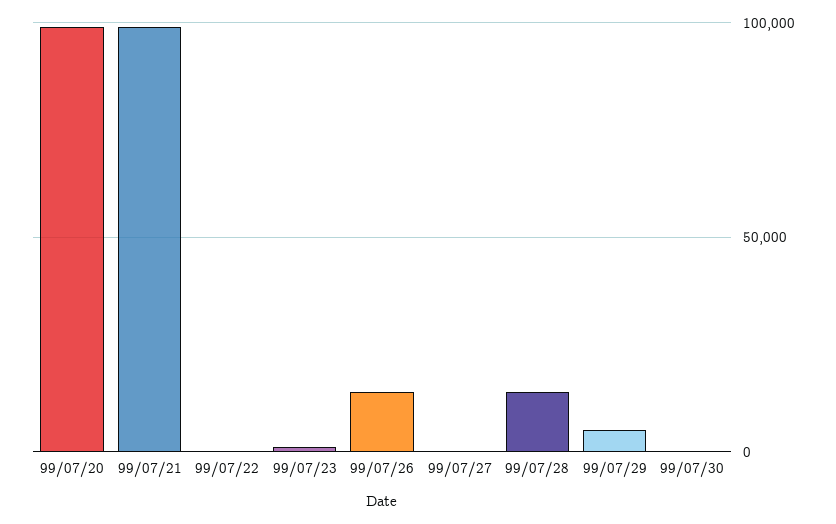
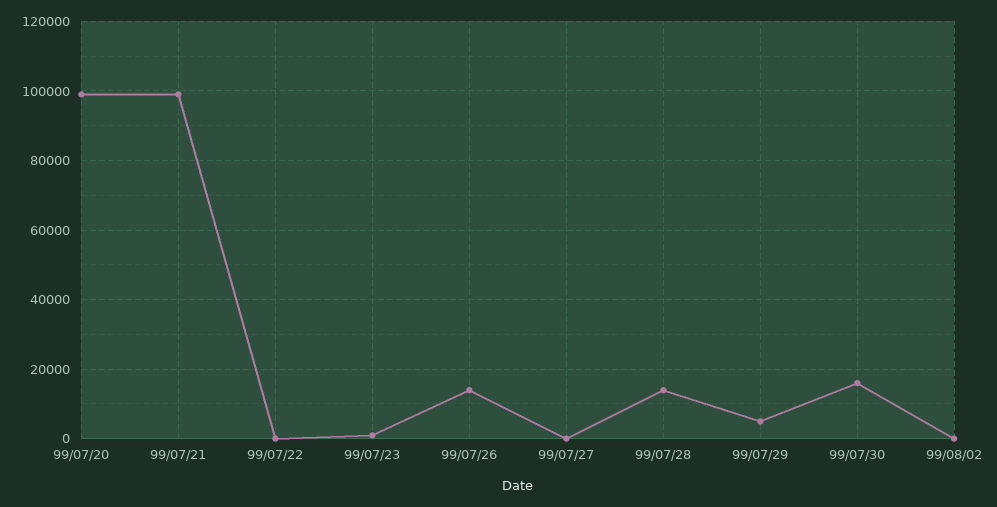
99/07/30: 0 -> 16000
99/08/02: none -> 0

